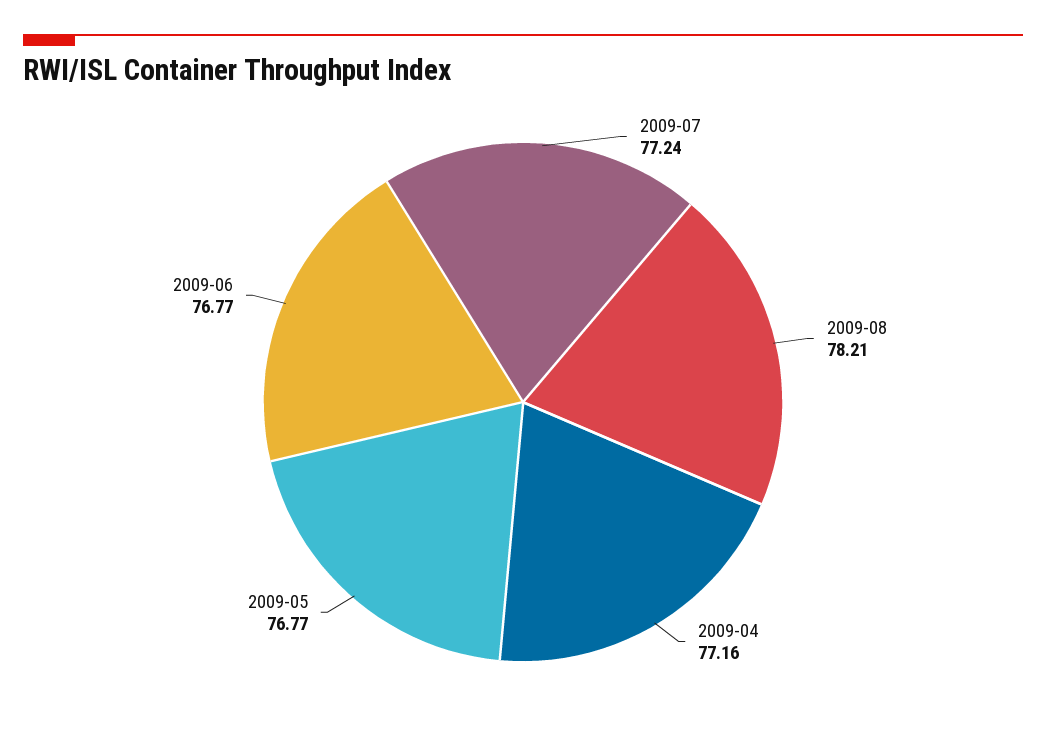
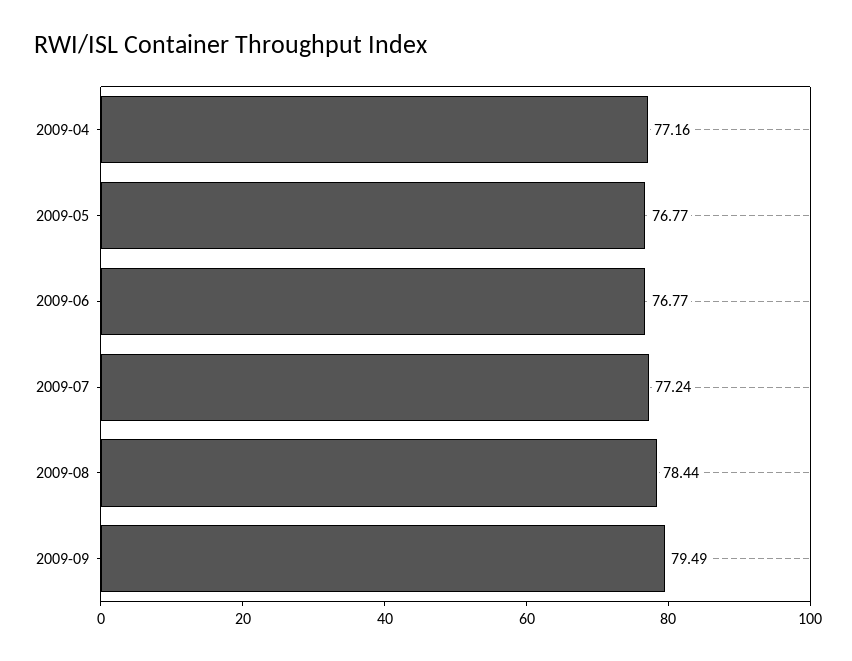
2009-08: 78.21 -> 78.44
2009-09: none -> 79.49

